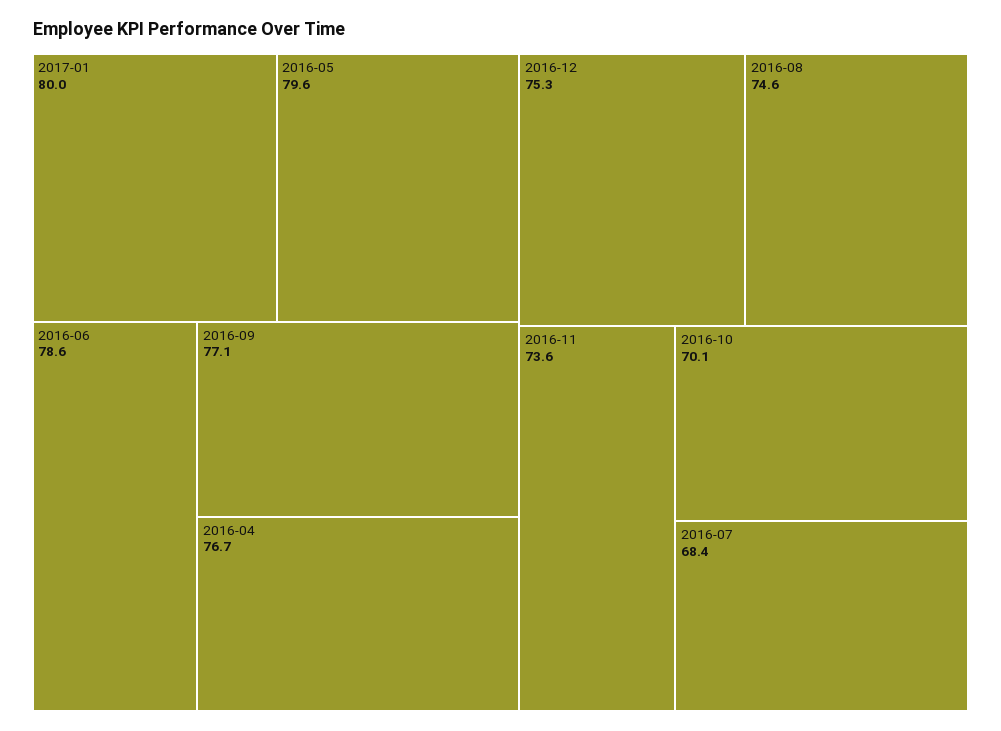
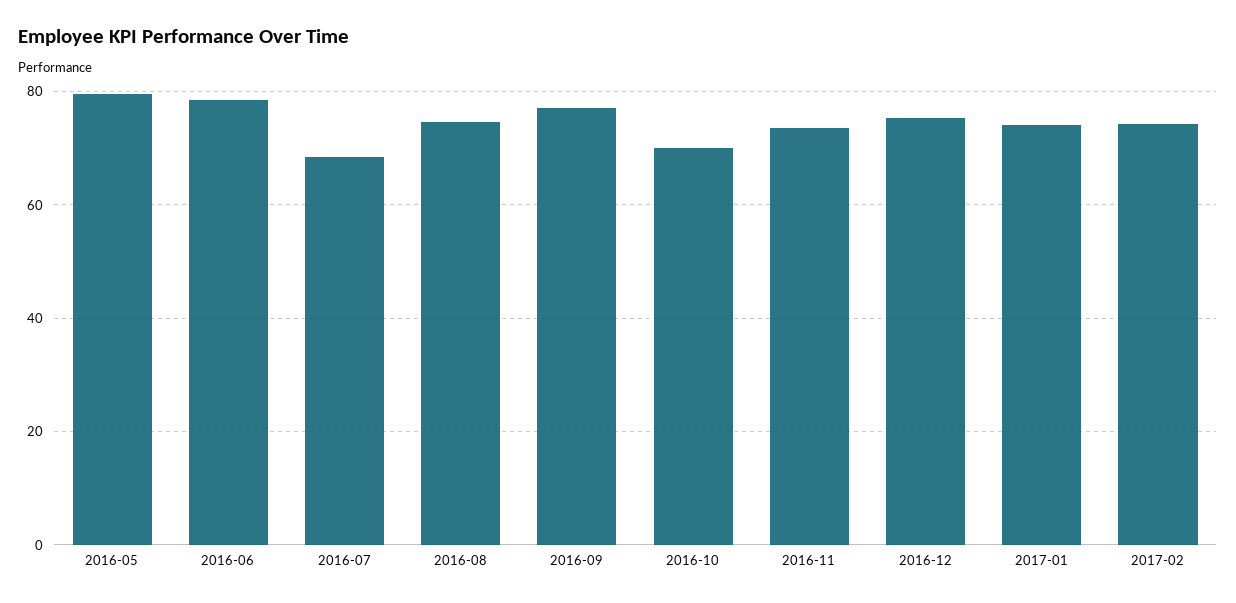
2017-01: 80 -> 74
2016-04: 76.7 -> none
2017-02: none -> 74

